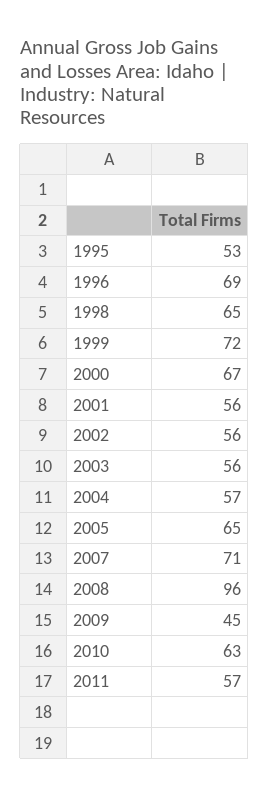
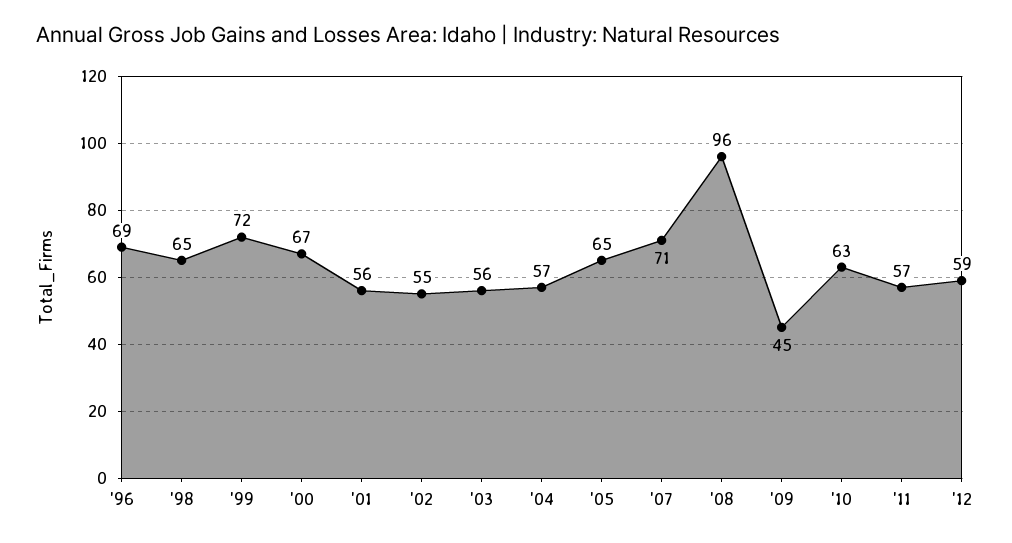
1995: 53 -> none
2002: 56 -> 55
'12: none -> 59

